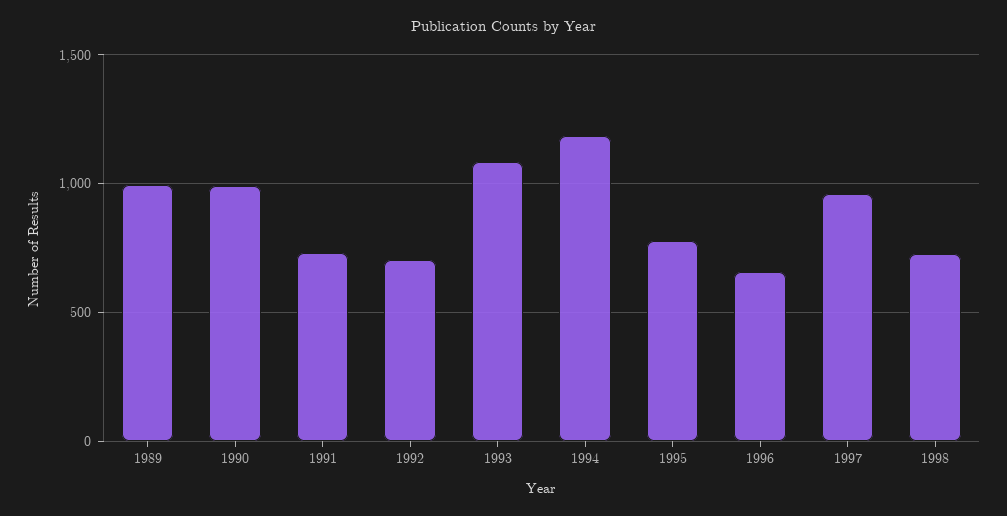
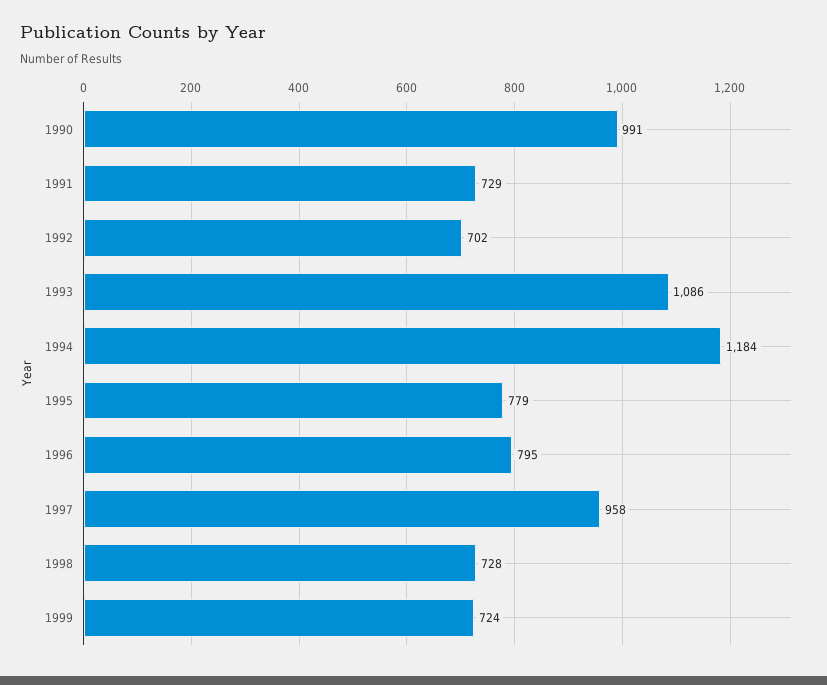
1989: 1000 -> none
1996: 650 -> 795
1999: none -> 724

